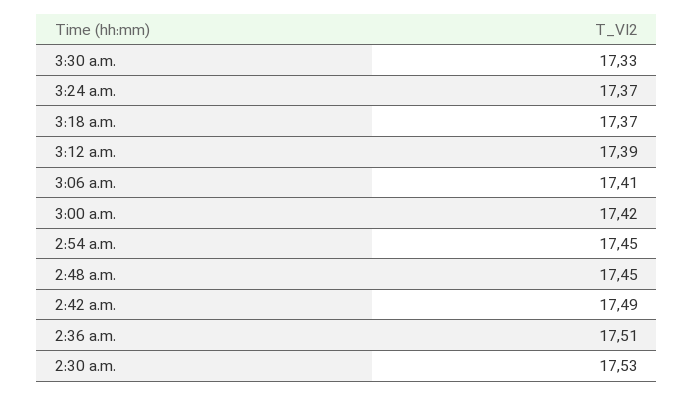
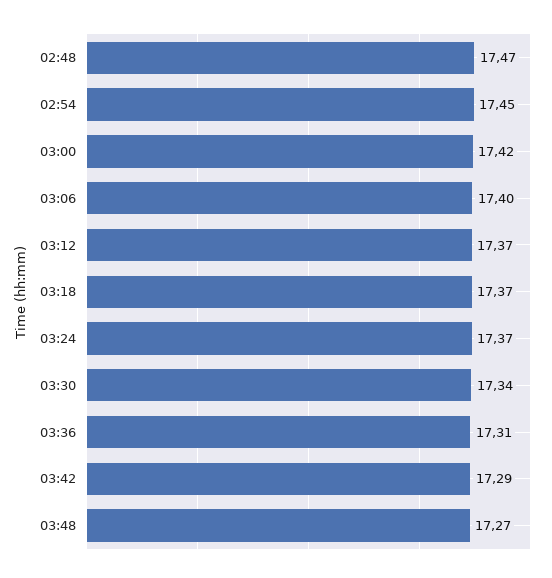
3:30 a.m.: 17.33 -> 17.34
3:12 a.m.: 17.39 -> 17.37
3:06 a.m.: 17.41 -> 17.4
2:48 a.m.: 17.45 -> 17.47
2:42 a.m.: 17.49 -> none
2:36 a.m.: 17.51 -> none
2:30 a.m.: 17.53 -> none
03:36: none -> 17.31
03:42: none -> 17.29
03:48: none -> 17.27

